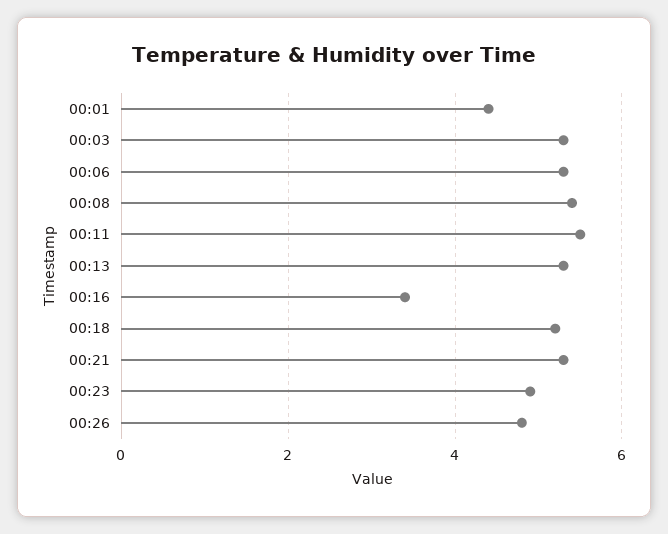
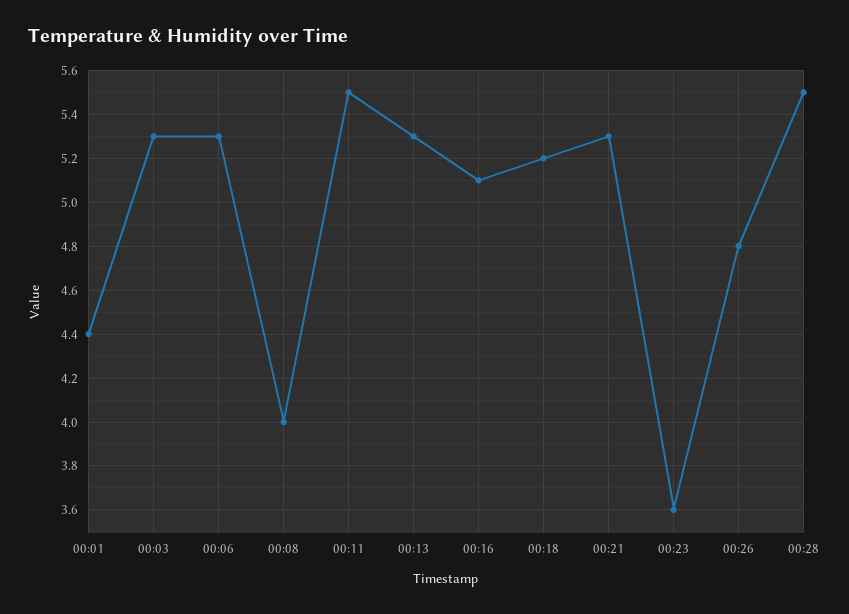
00:08: 5.5 -> 4
00:16: 3.5 -> 5.1
00:23: 5 -> 3.6
00:28: none -> 5.5

